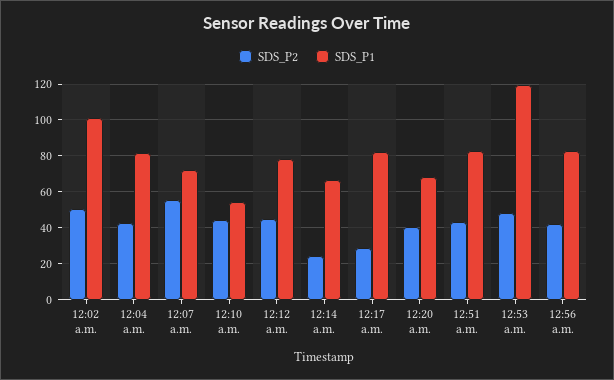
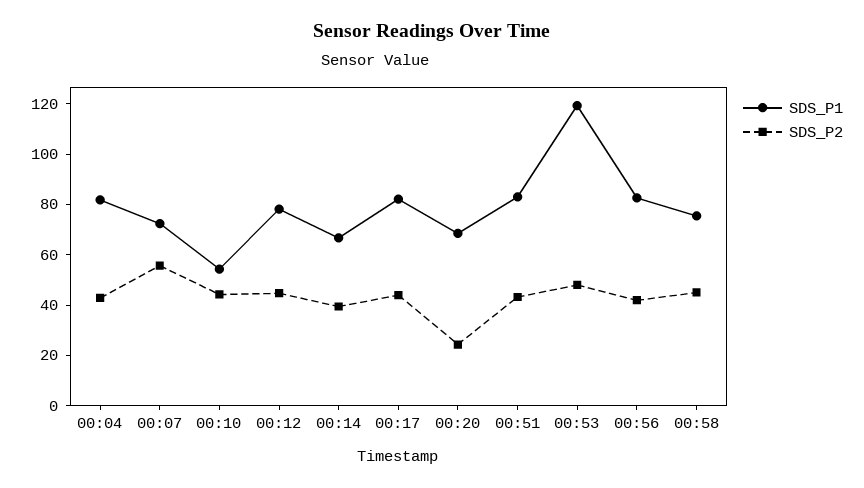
SDS_P2, 12:02 a.m.: 50 -> none
SDS_P1, 12:02 a.m.: 100 -> none
SDS_P2, 12:14 a.m.: 25 -> 40
SDS_P2, 12:17 a.m.: 30 -> 45
SDS_P2, 12:20 a.m.: 40 -> 25
SDS_P1, 00:58: none -> 75
SDS_P2, 00:58: none -> 45

